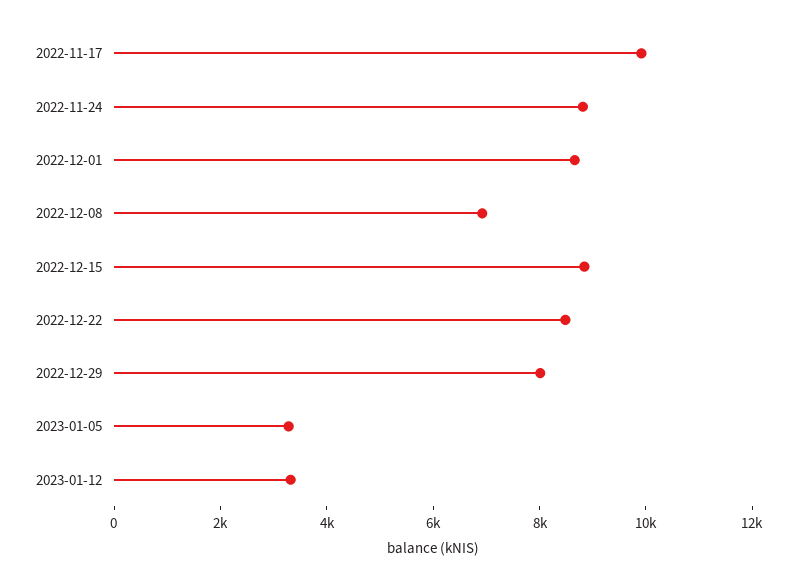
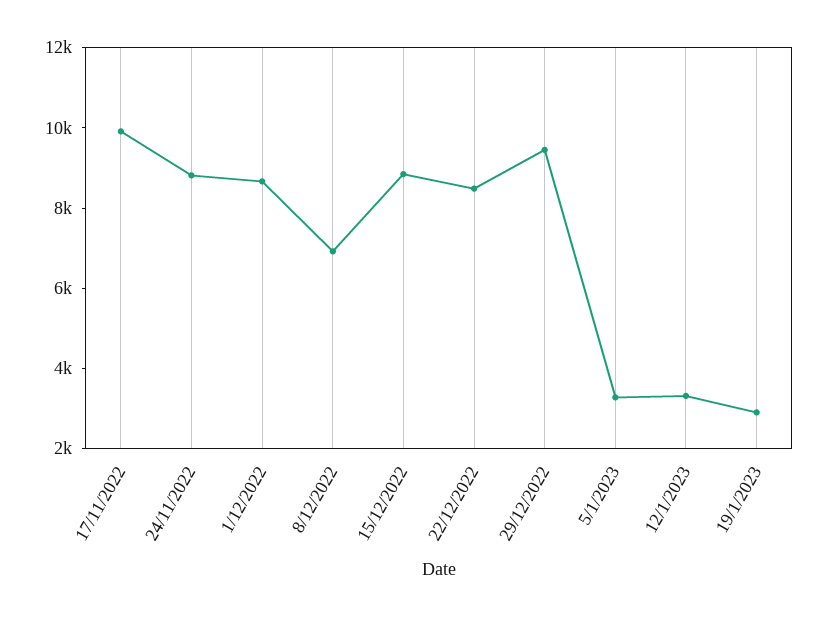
2022-12-29: 8000 -> 9500
19/1/2023: none -> 3000

